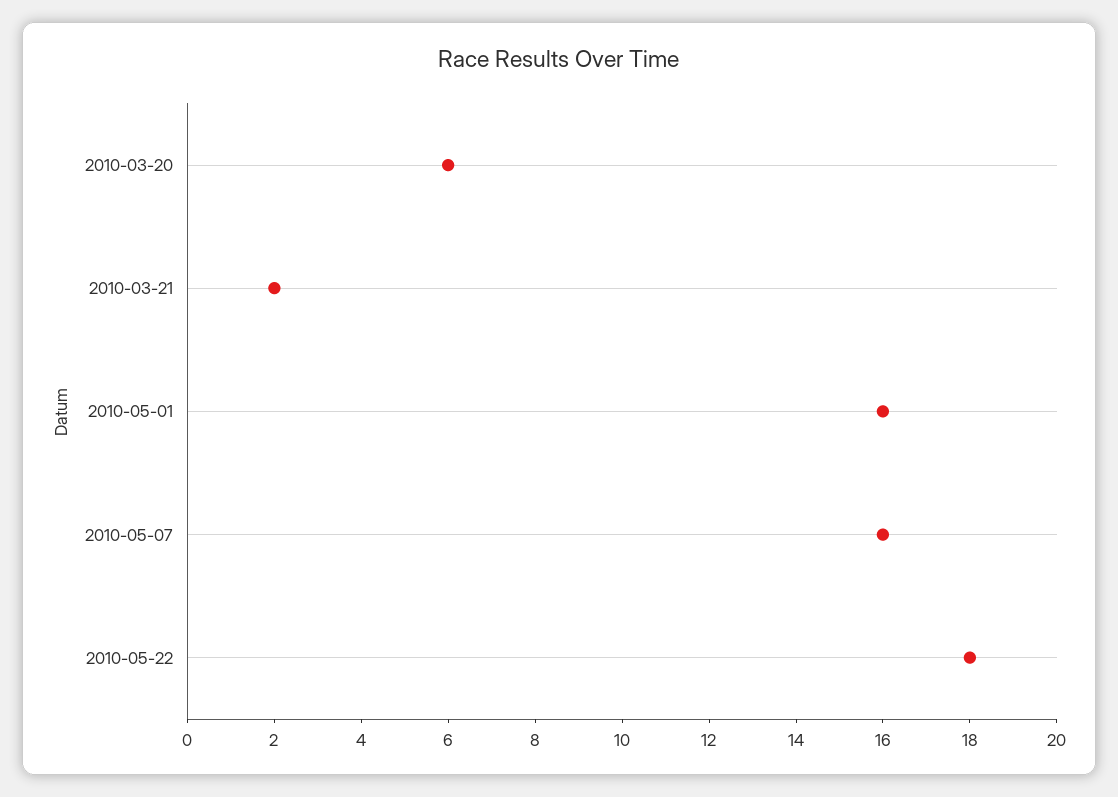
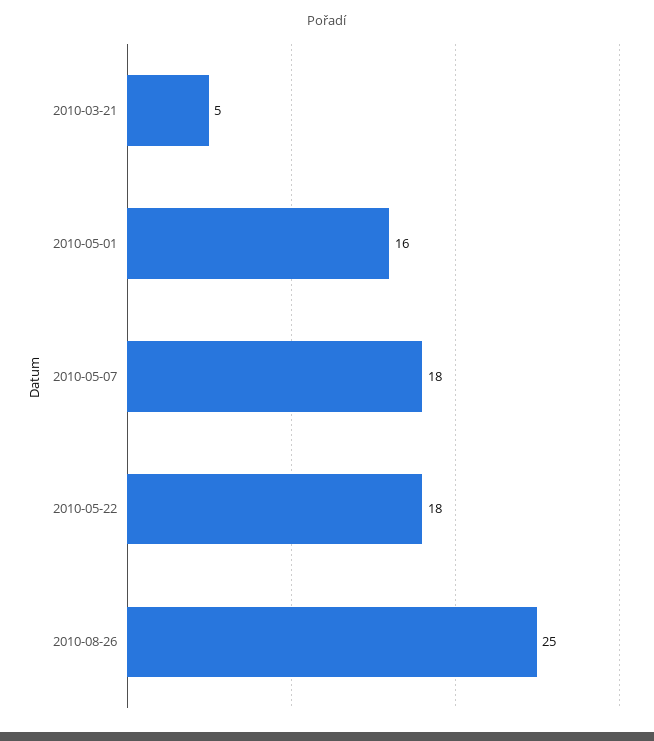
2010-03-20: 6 -> none
2010-03-21: 2 -> 5
2010-05-07: 16 -> 18
2010-08-26: none -> 25

